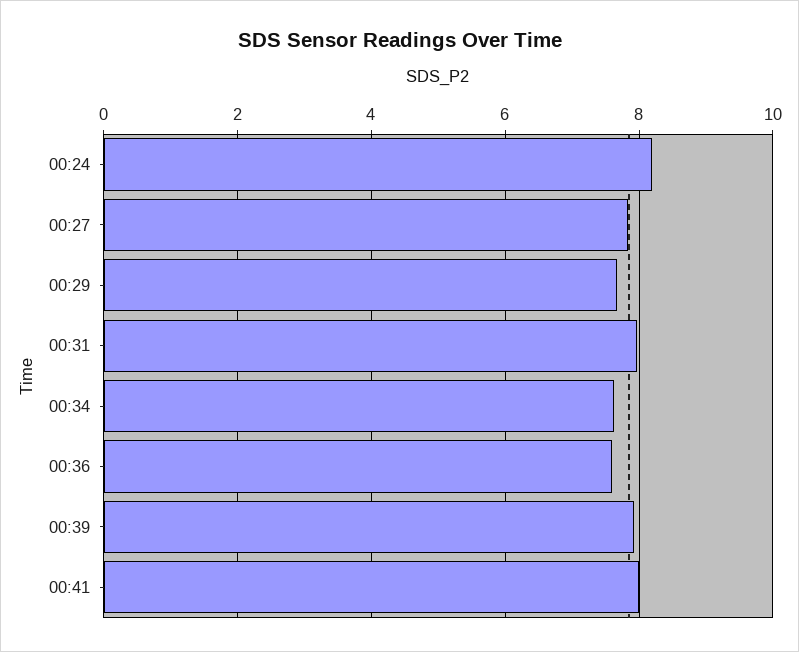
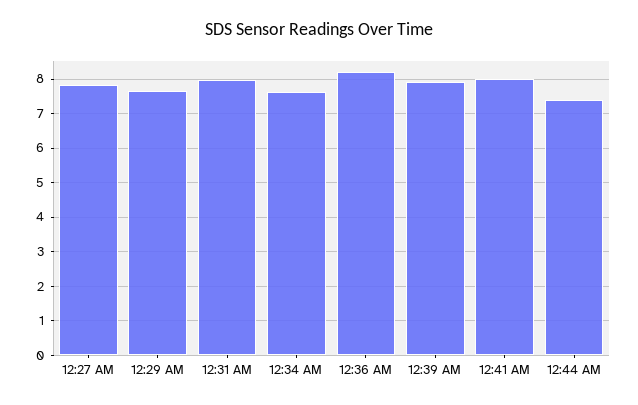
00:24: 8.2 -> none
00:36: 7.6 -> 8.2
12:44 AM: none -> 7.4

